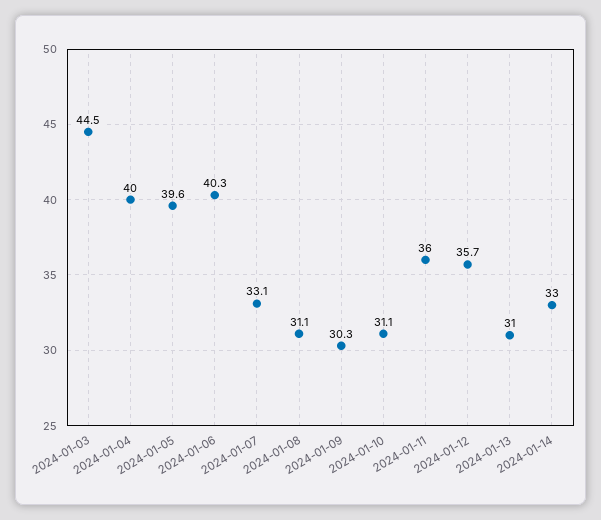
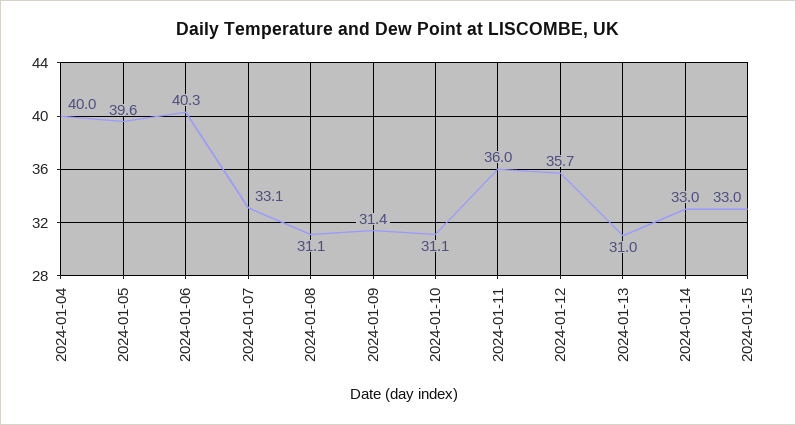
2024-01-03: 44.5 -> none
2024-01-09: 30.3 -> 31.4
2024-01-15: none -> 33

